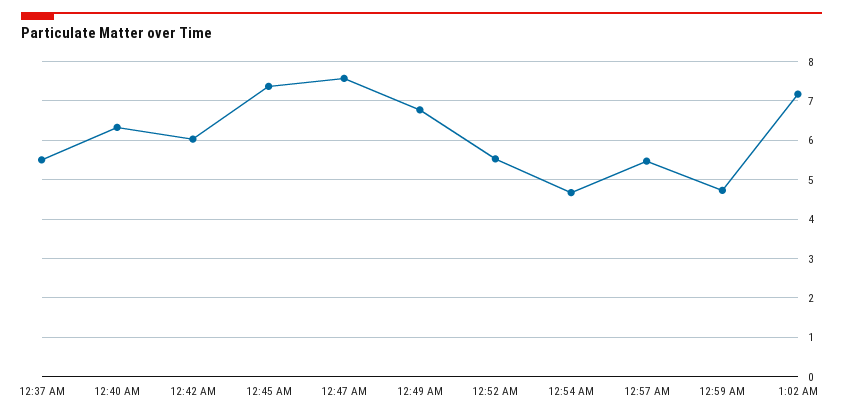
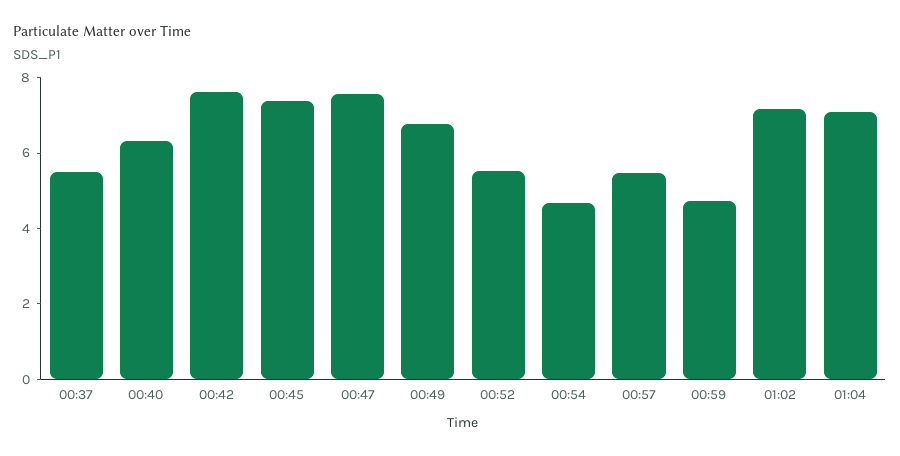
12:42 AM: 6 -> 7.5
01:04: none -> 7

